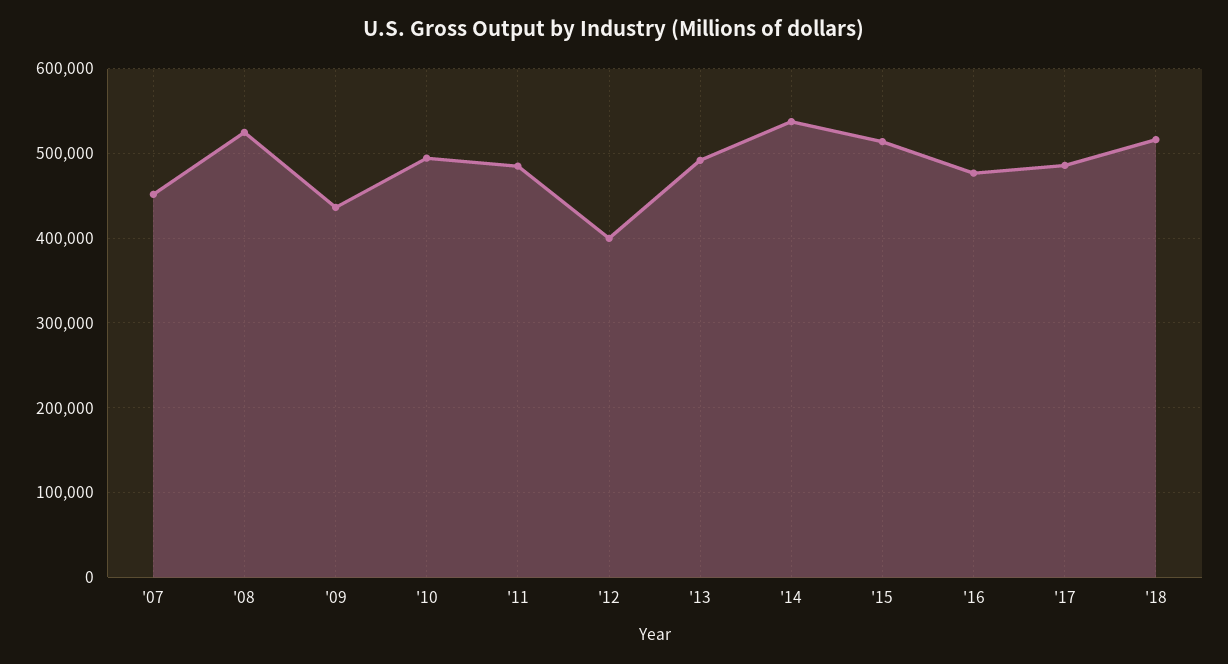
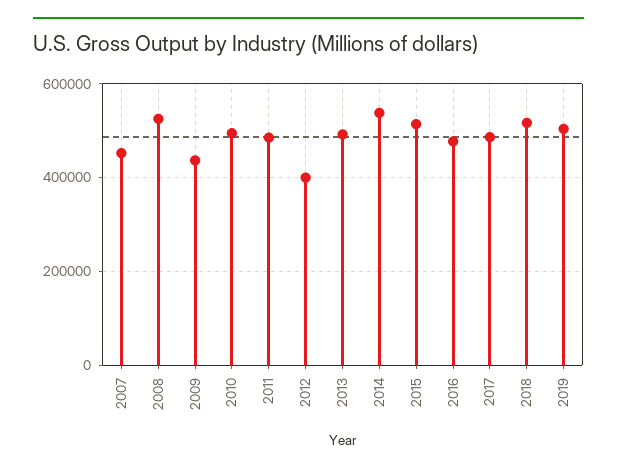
2019: none -> 500000

